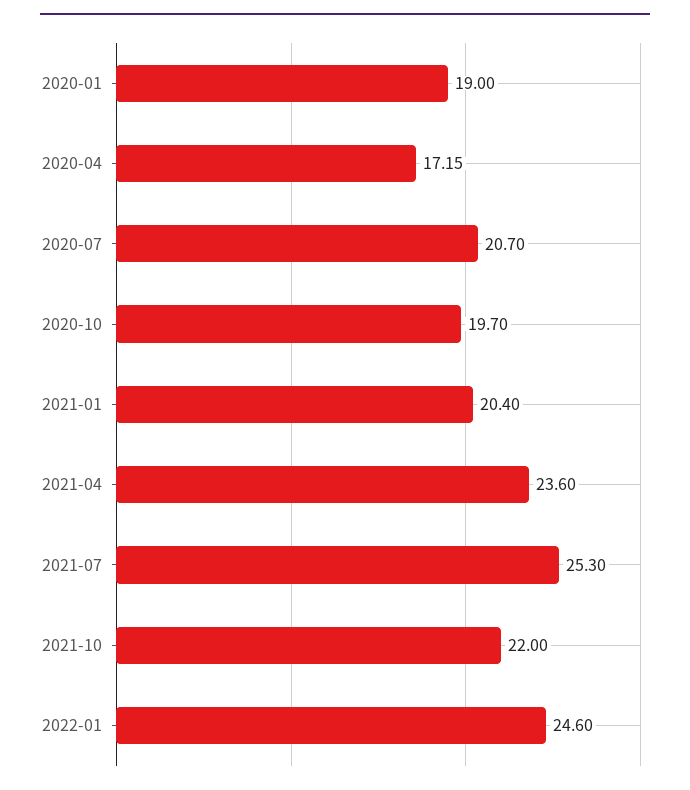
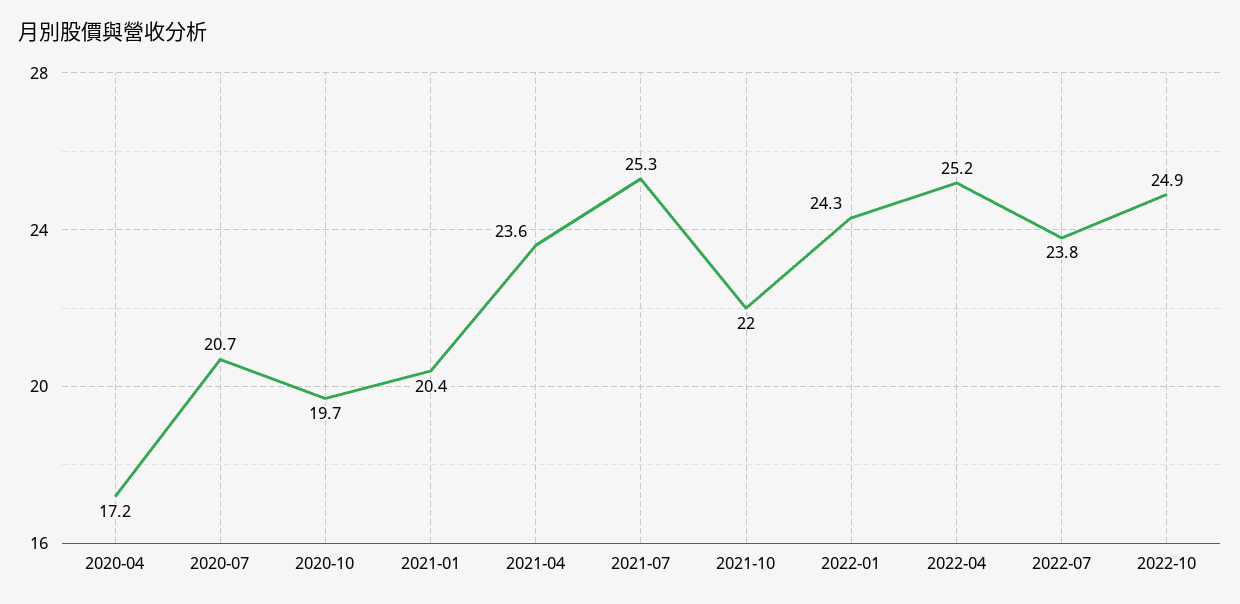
2020-01: 19 -> none
2022-01: 24.6 -> 24.3
2022-04: none -> 25.2
2022-07: none -> 23.8
2022-10: none -> 24.9

